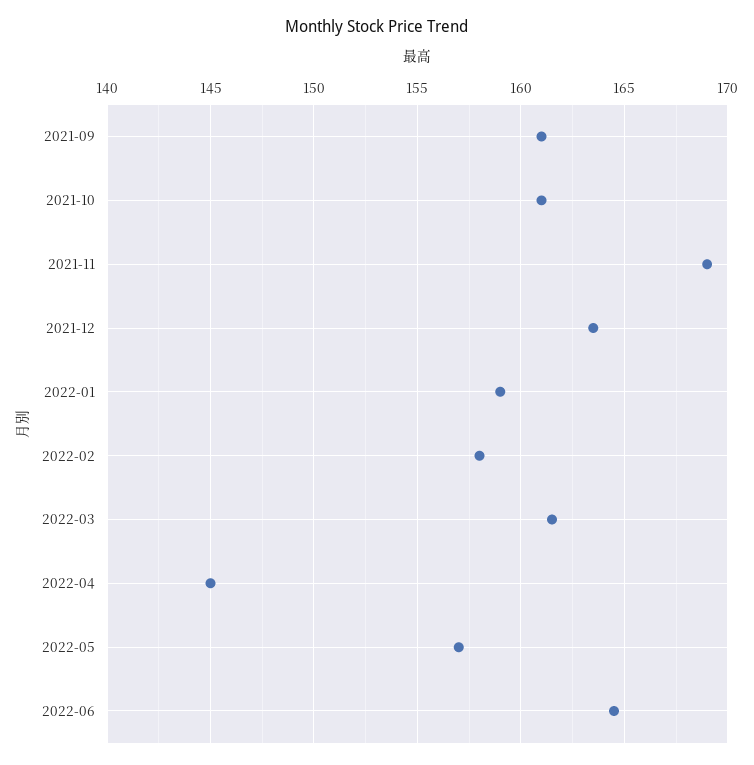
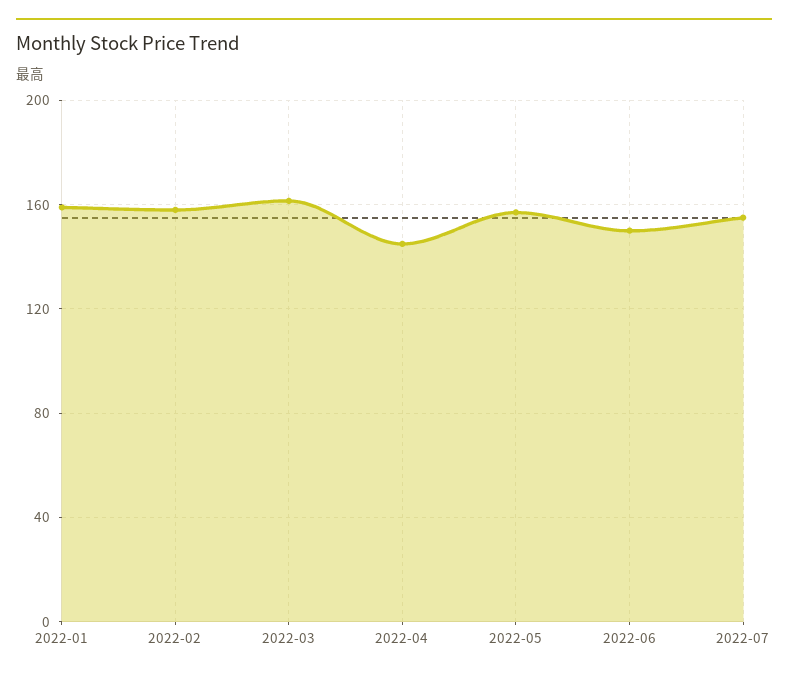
2021-09: 161 -> none
2021-10: 161 -> none
2021-11: 169 -> none
2021-12: 163.5 -> none
2022-06: 164.5 -> 150
2022-07: none -> 155

